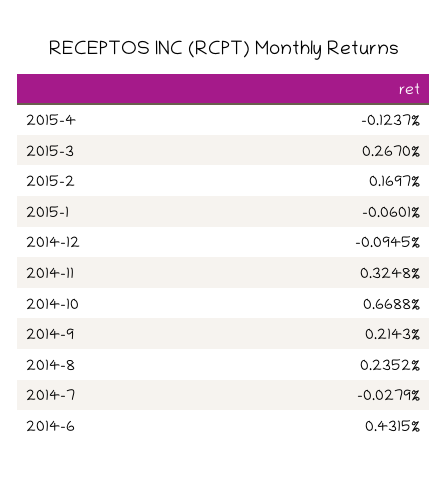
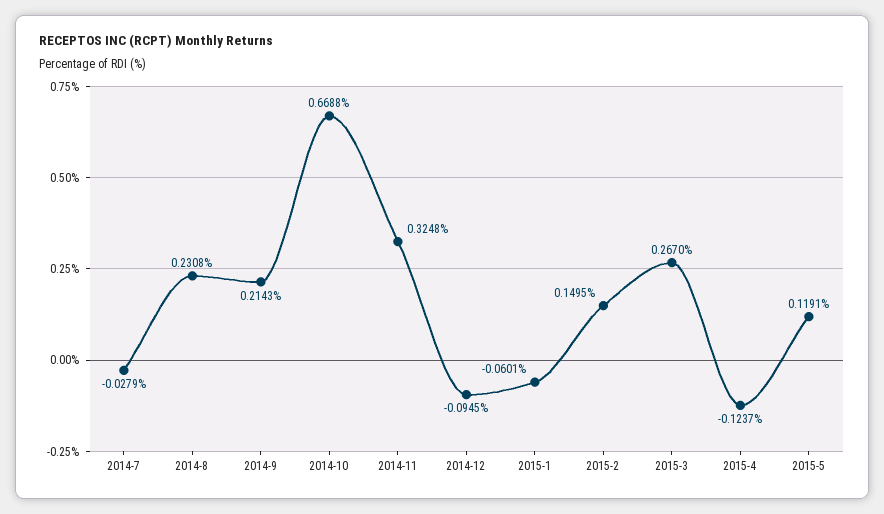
2015-2: 0.1697 -> 0.1495
2014-8: 0.2352 -> 0.2308
2014-6: 0.4315 -> none
2015-5: none -> 0.1191

